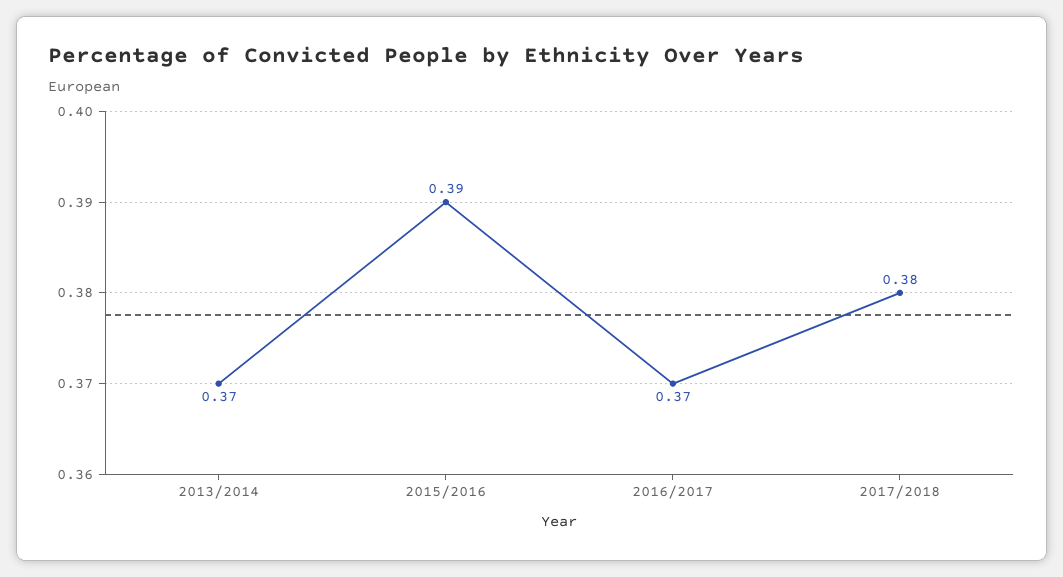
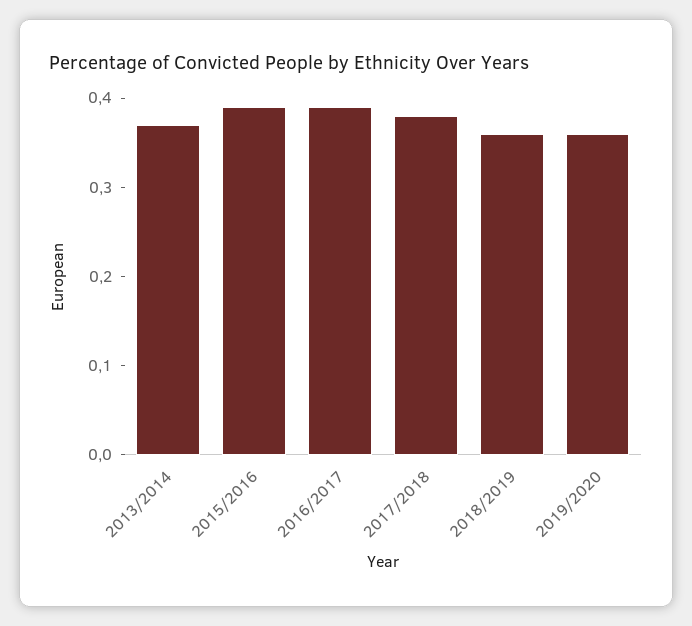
2016/2017: 0.37 -> 0.39
2018/2019: none -> 0.36
2019/2020: none -> 0.36

